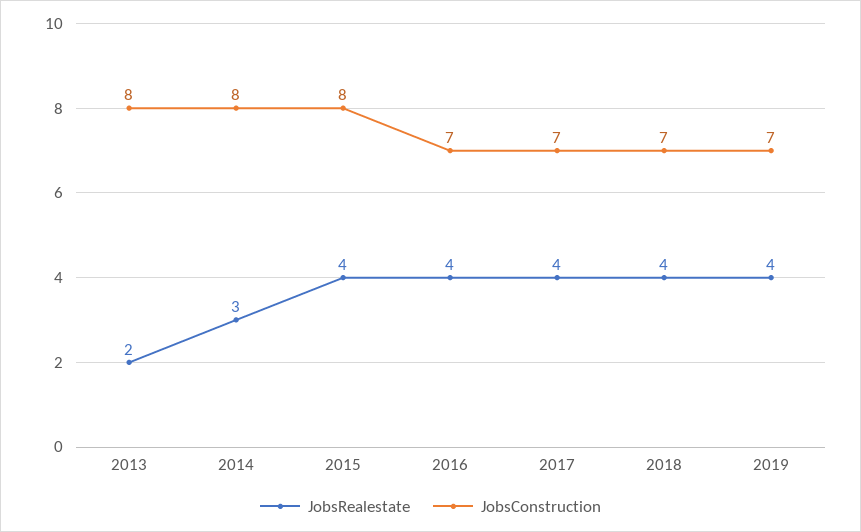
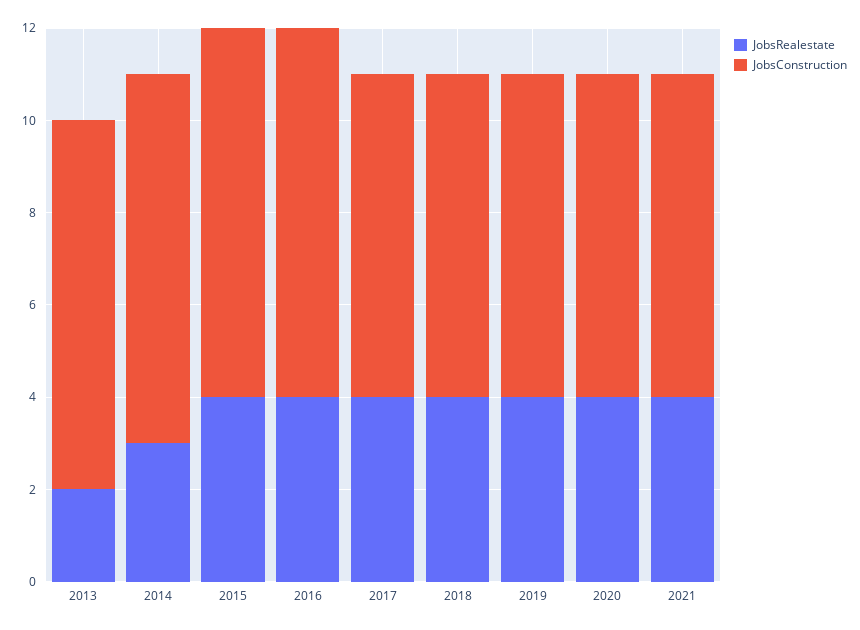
JobsConstruction, 2016: 7 -> 8
JobsRealestate, 2020: none -> 4
JobsConstruction, 2020: none -> 7
JobsRealestate, 2021: none -> 4
JobsConstruction, 2021: none -> 7

